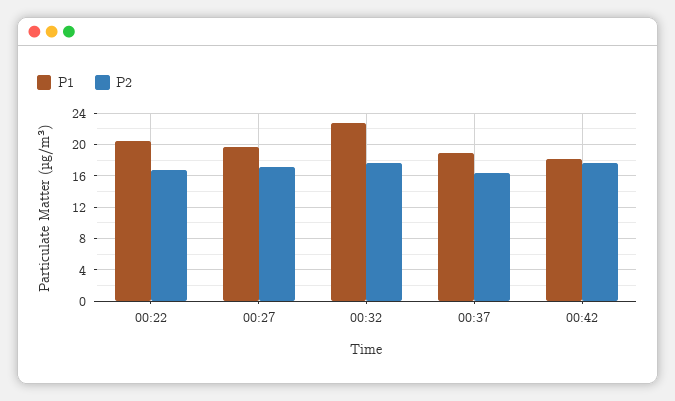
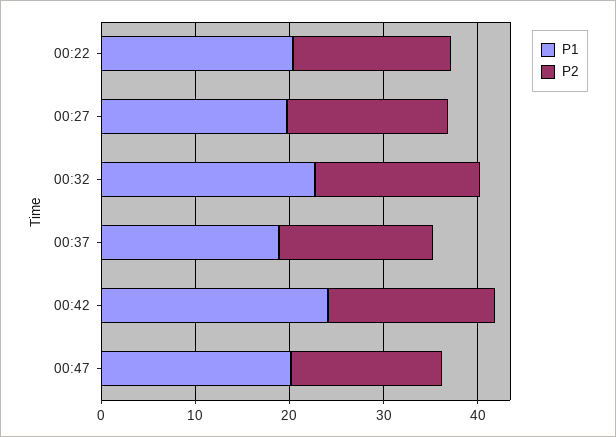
P1, 00:42: 18 -> 24
P1, 00:47: none -> 20
P2, 00:47: none -> 16

